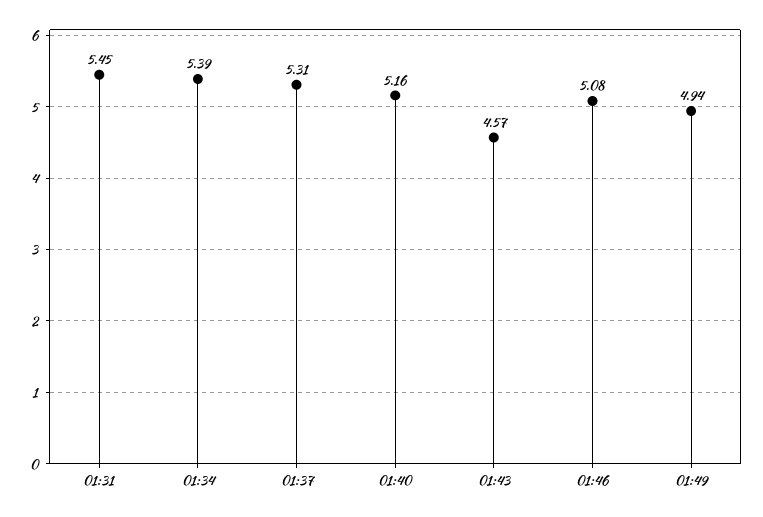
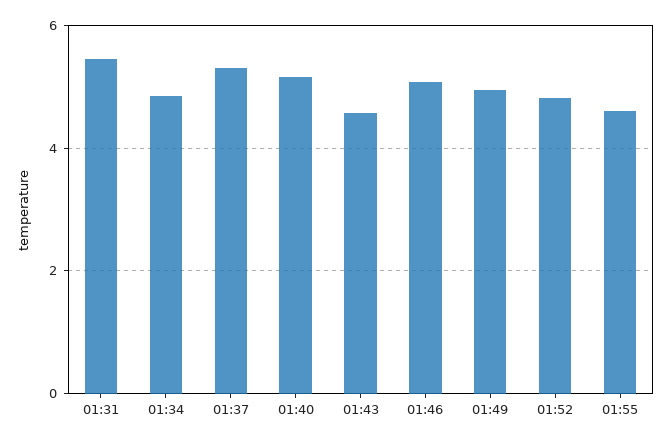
01:34: 5.39 -> 4.8
01:52: none -> 4.8
01:55: none -> 4.6

